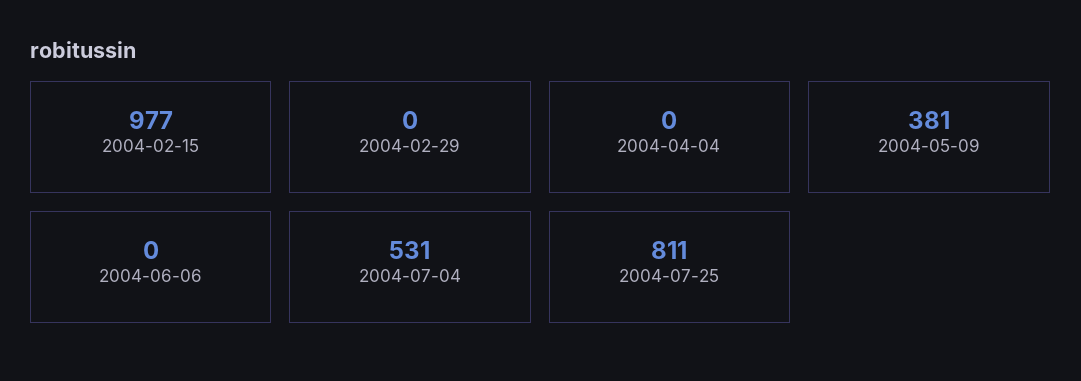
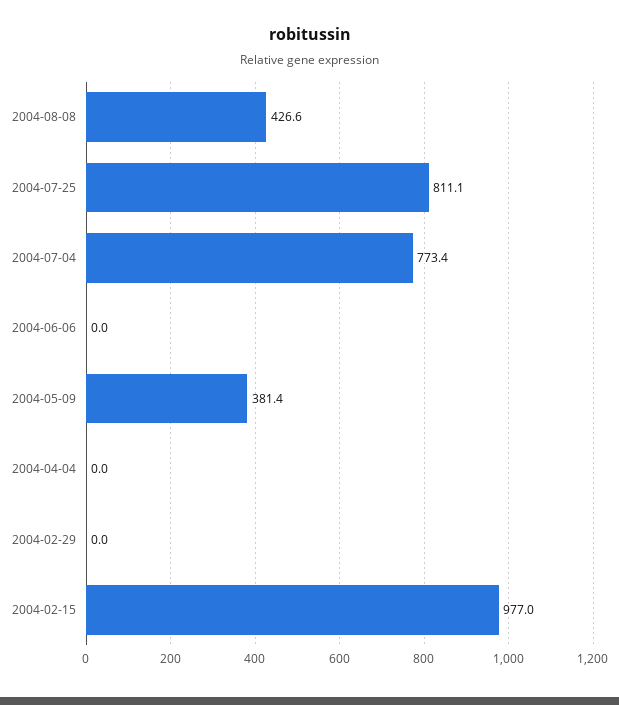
2004-07-04: 531 -> 773.4
2004-08-08: none -> 426.6

